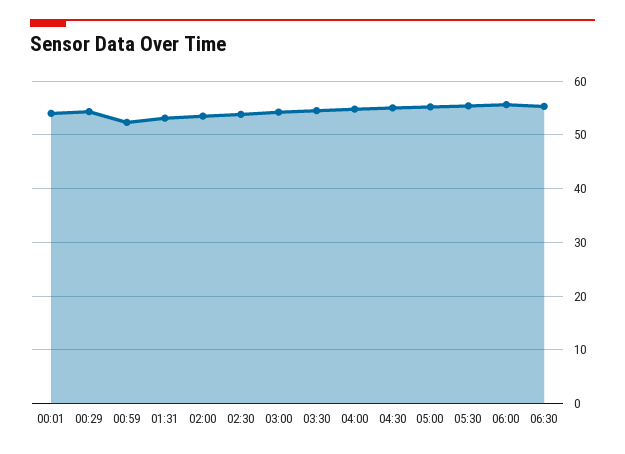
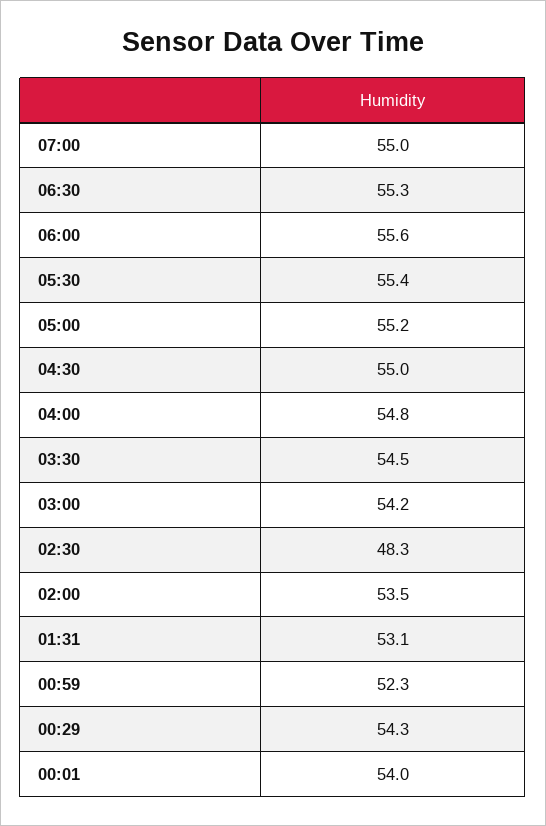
02:30: 54 -> 48.3
07:00: none -> 55

